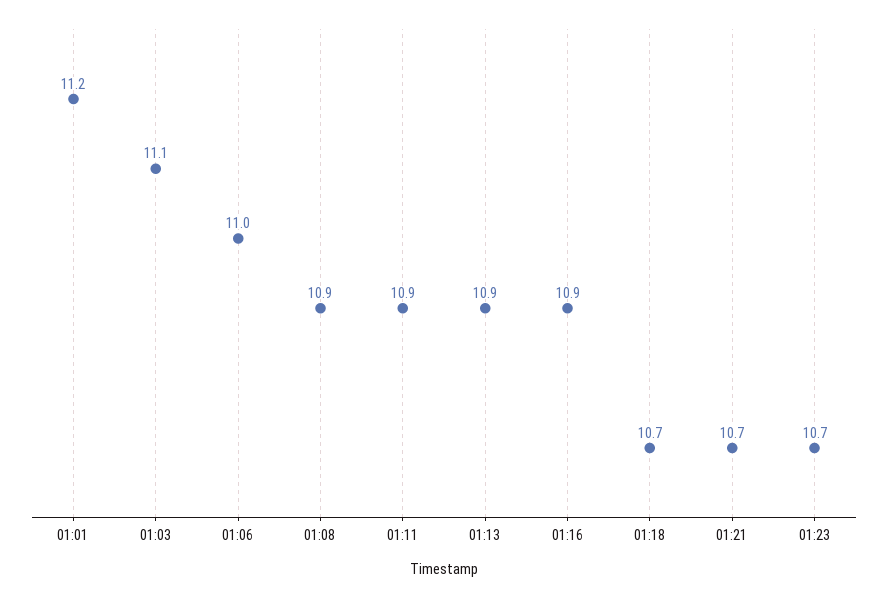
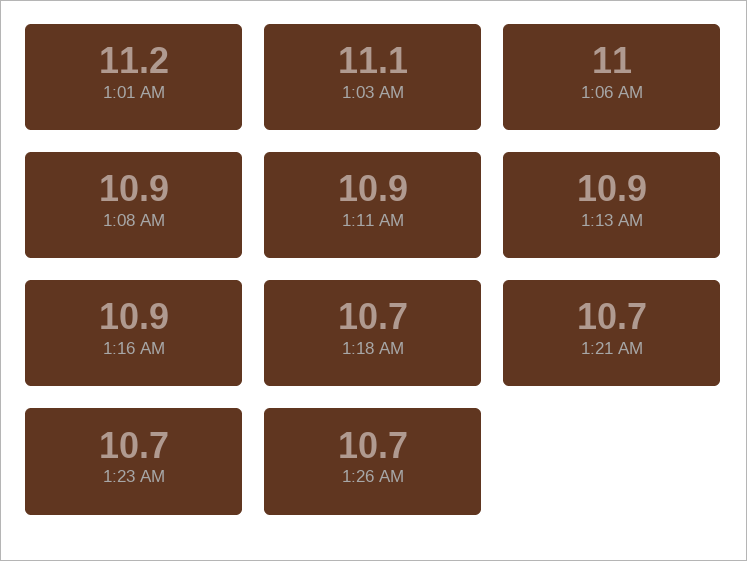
1:26 AM: none -> 10.7

